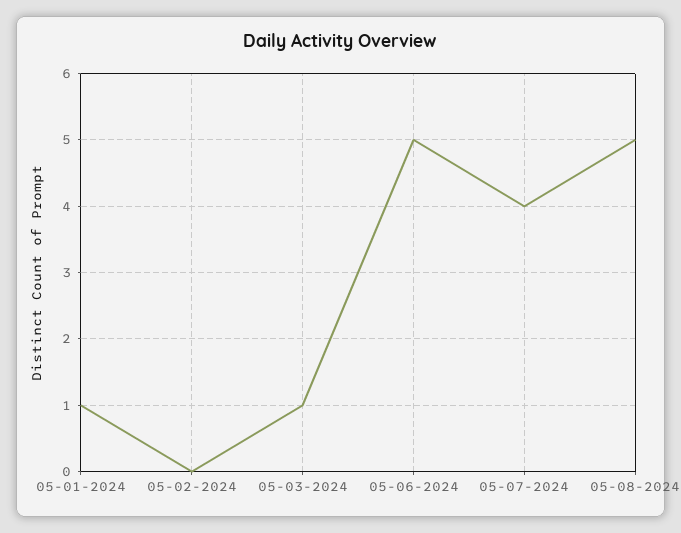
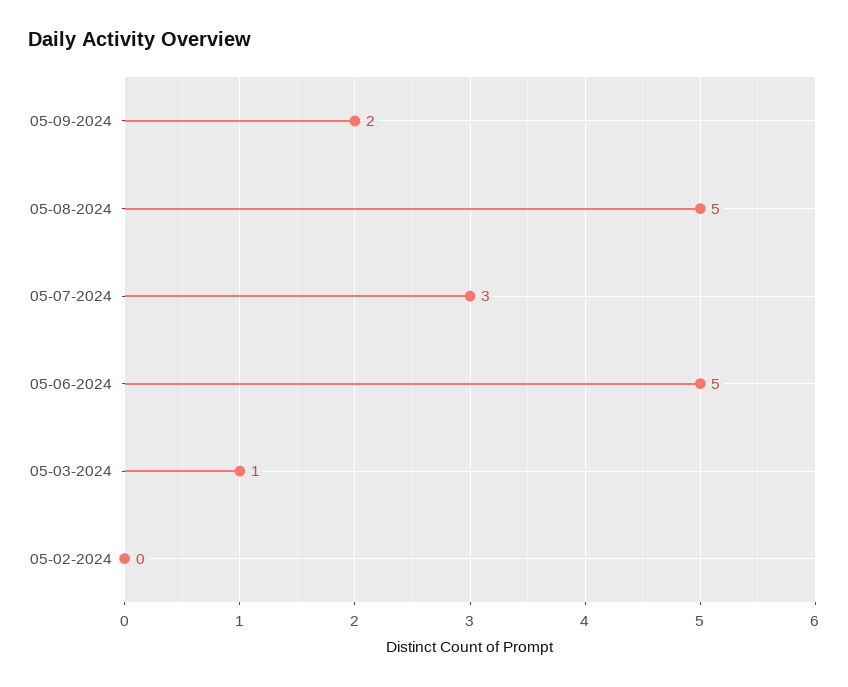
05-01-2024: 1 -> none
05-07-2024: 4 -> 3
05-09-2024: none -> 2

